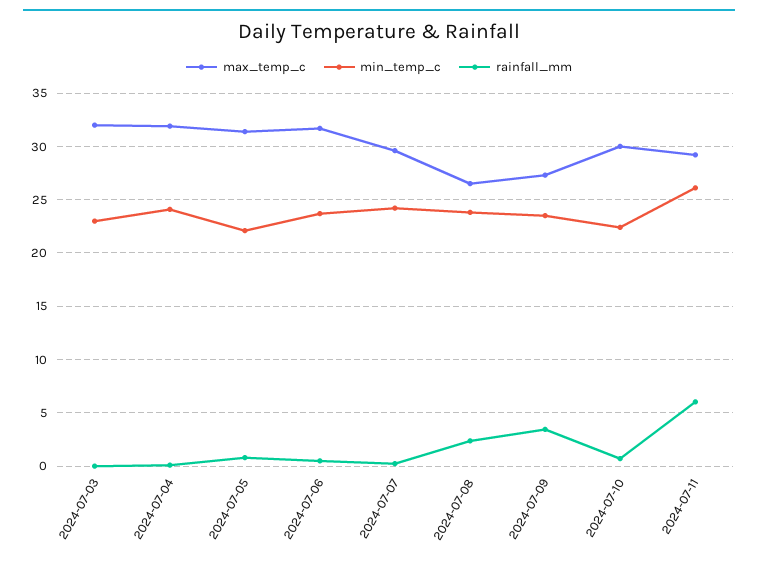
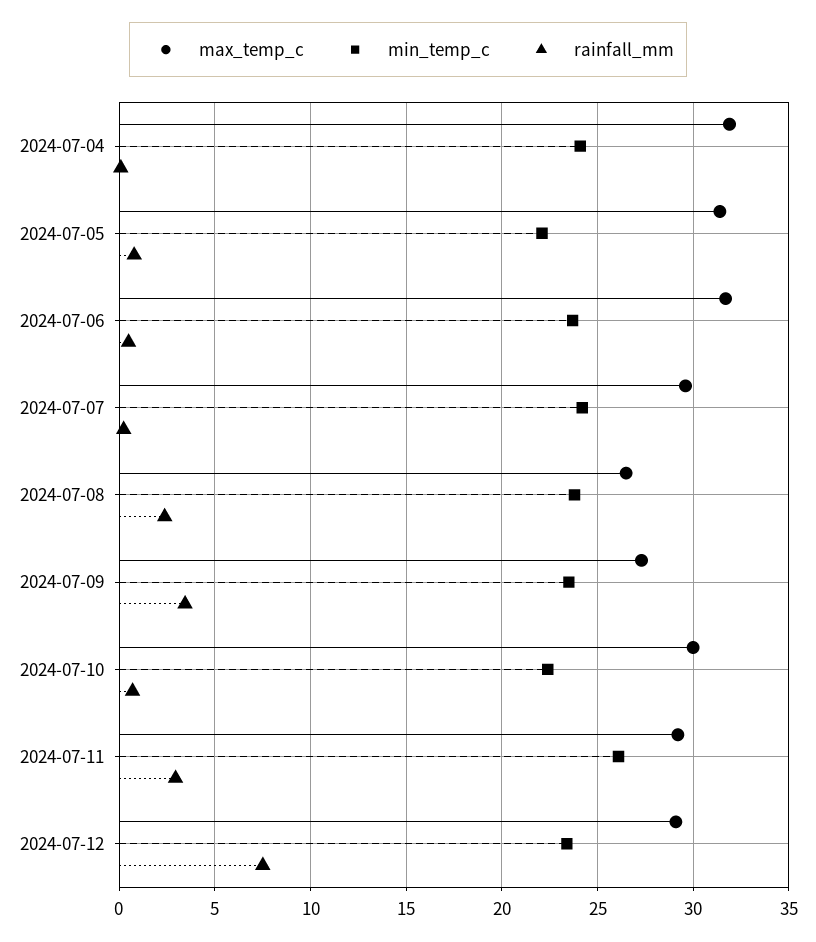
max_temp_c, 2024-07-03: 32 -> none
min_temp_c, 2024-07-03: 23 -> none
rainfall_mm, 2024-07-03: 0 -> none
rainfall_mm, 2024-07-11: 6 -> 3
max_temp_c, 2024-07-12: none -> 29
min_temp_c, 2024-07-12: none -> 23.5
rainfall_mm, 2024-07-12: none -> 7.5

